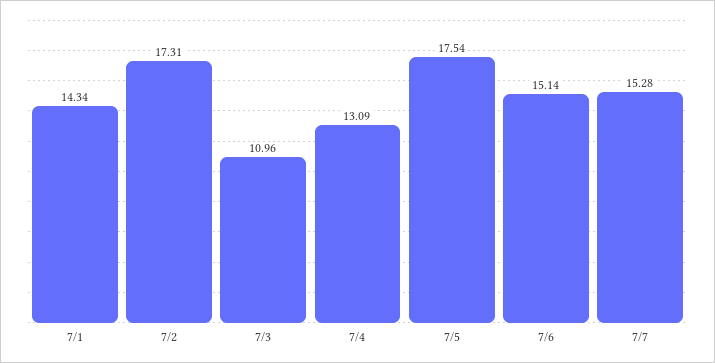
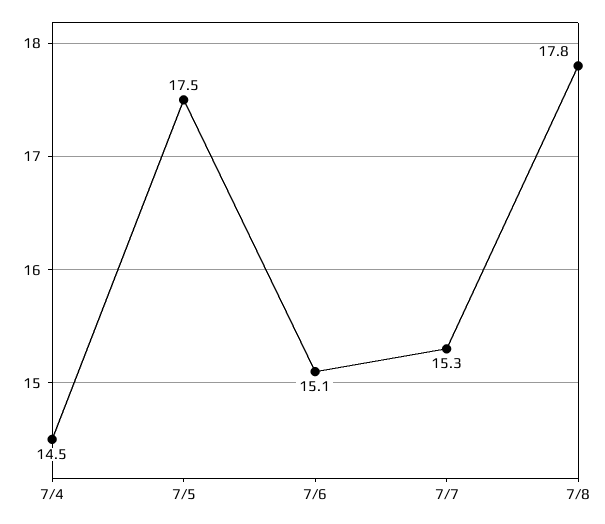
7/1: 14.34 -> none
7/2: 17.31 -> none
7/3: 10.96 -> none
7/4: 13.09 -> 14.5
7/8: none -> 17.8

